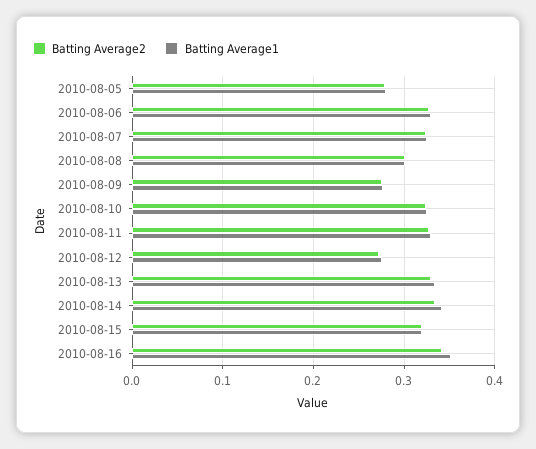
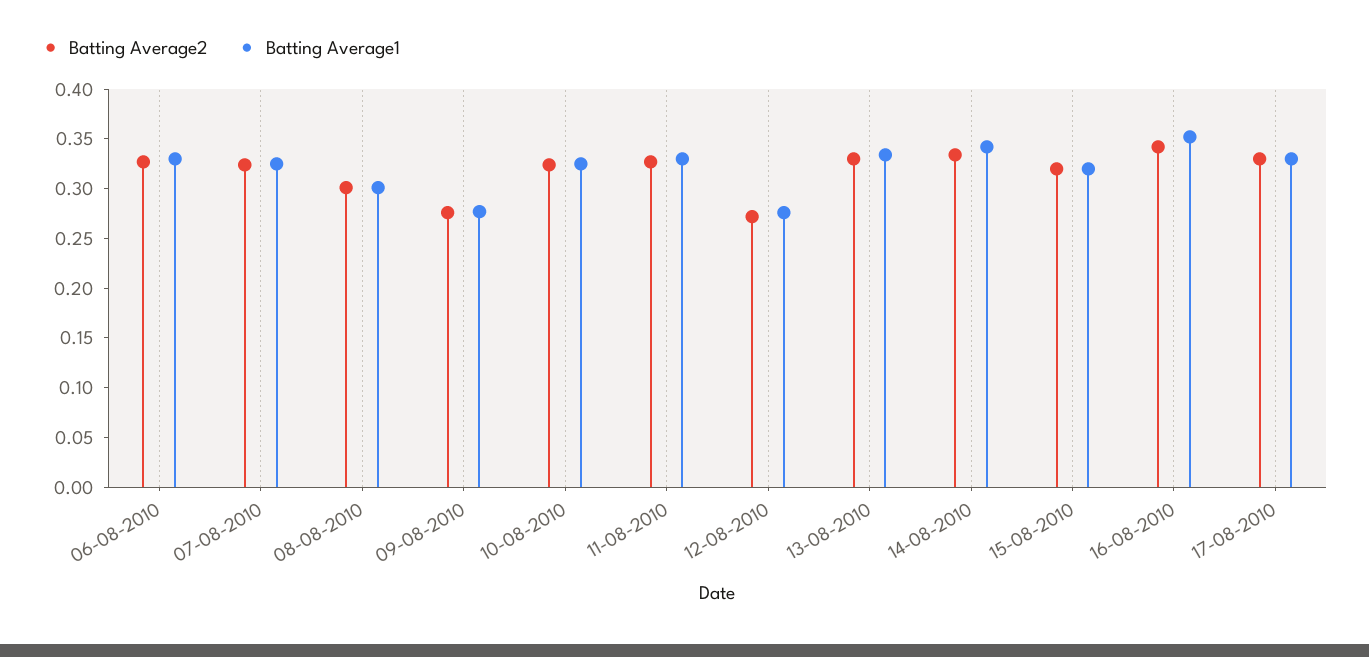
Batting Average2, 2010-08-05: 0.28 -> none
Batting Average1, 2010-08-05: 0.28 -> none
Batting Average2, 17-08-2010: none -> 0.33
Batting Average1, 17-08-2010: none -> 0.33

